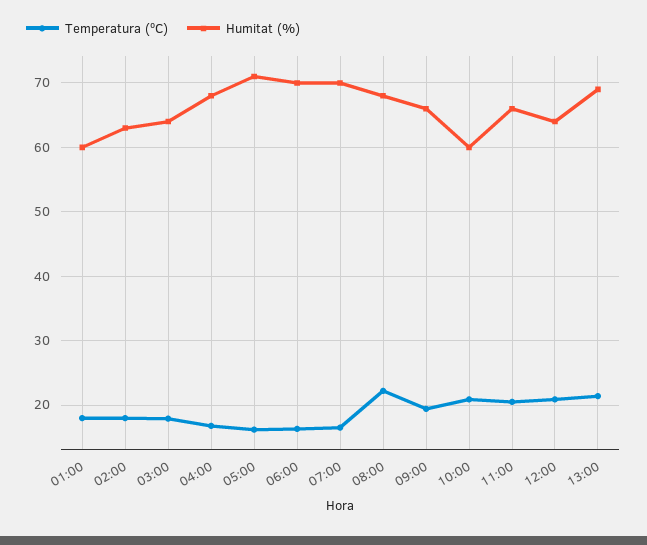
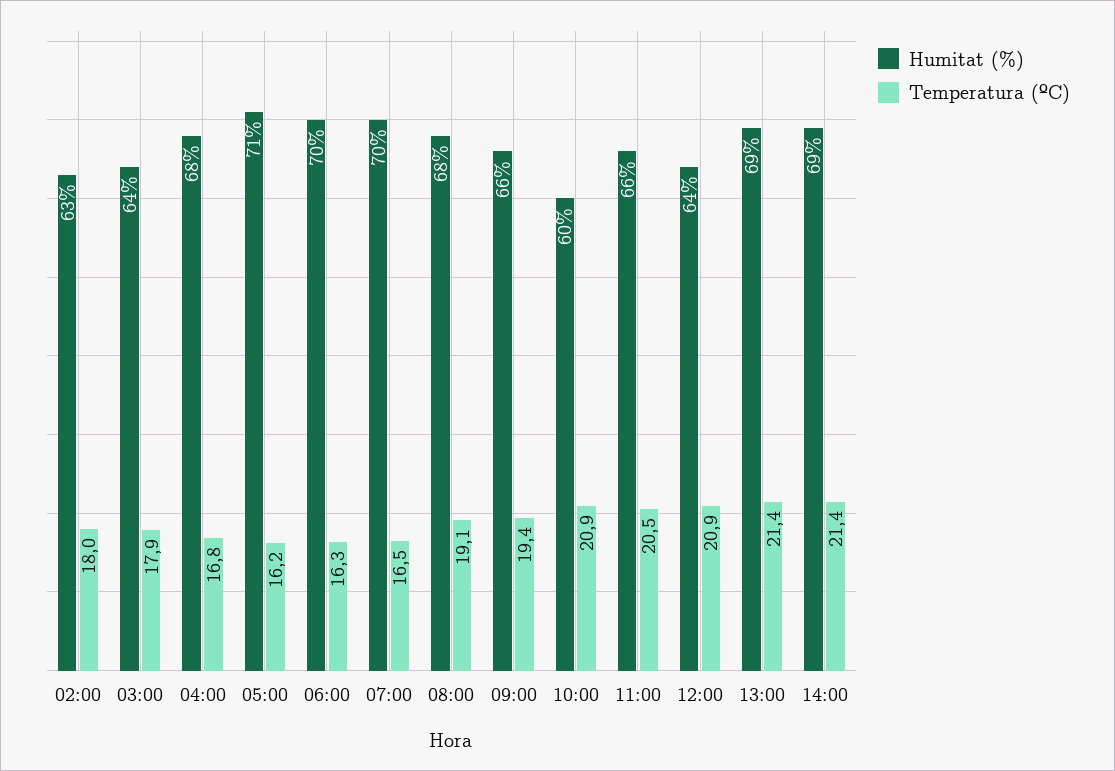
Temperatura (ºC), 01:00: 18 -> none
Humitat (%), 01:00: 60 -> none
Temperatura (ºC), 08:00: 22 -> 19.1
Humitat (%), 14:00: none -> 69
Temperatura (ºC), 14:00: none -> 21.4

